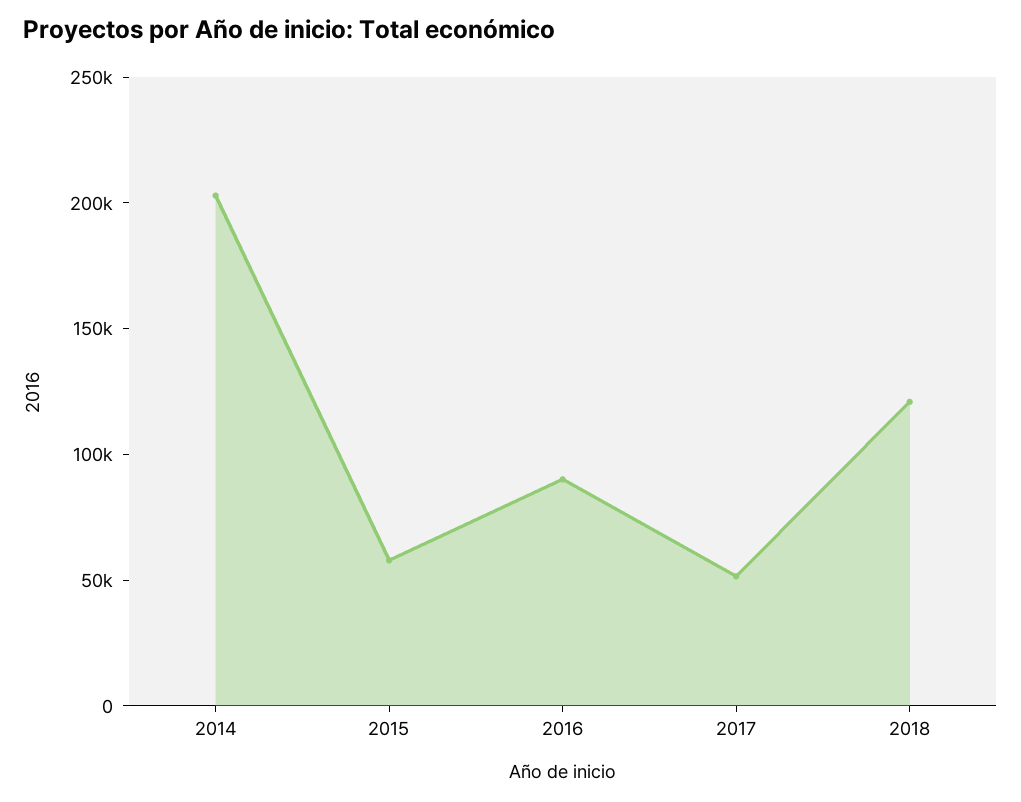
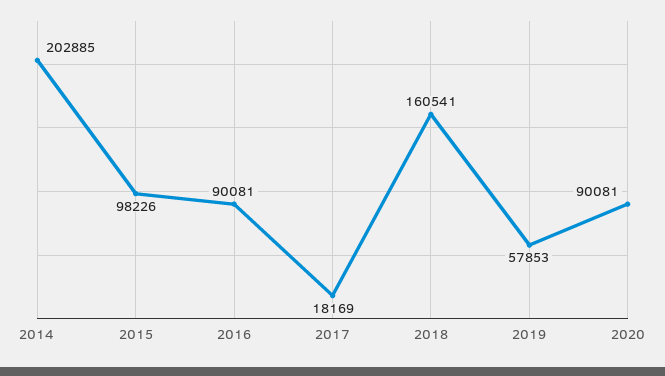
2015: 60000 -> 98226
2017: 50000 -> 18169
2018: 120000 -> 160541
2019: none -> 57853
2020: none -> 90081

